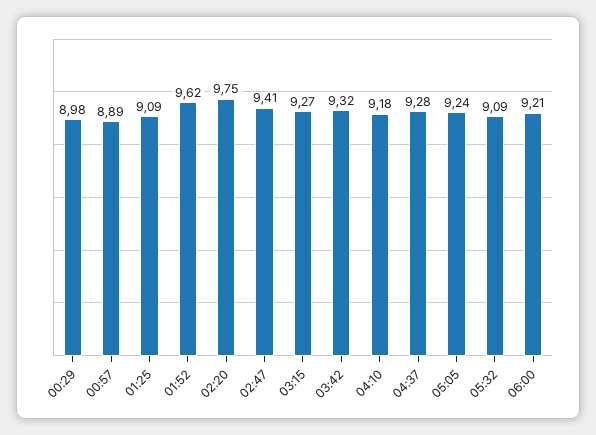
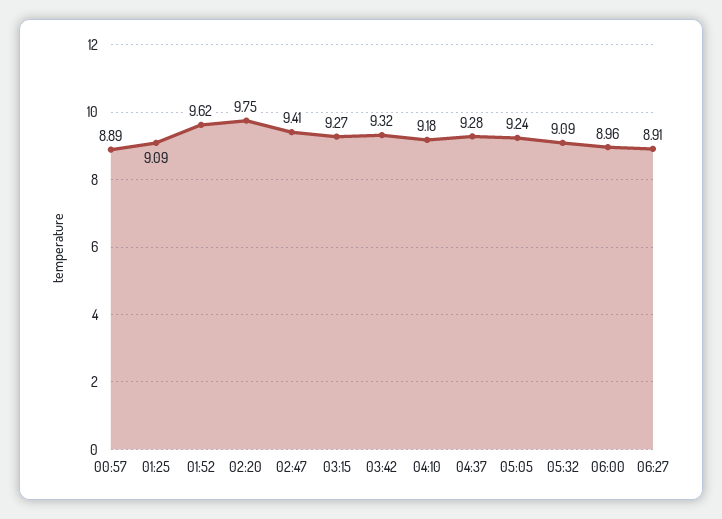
00:29: 8.98 -> none
06:00: 9.21 -> 8.96
06:27: none -> 8.91

